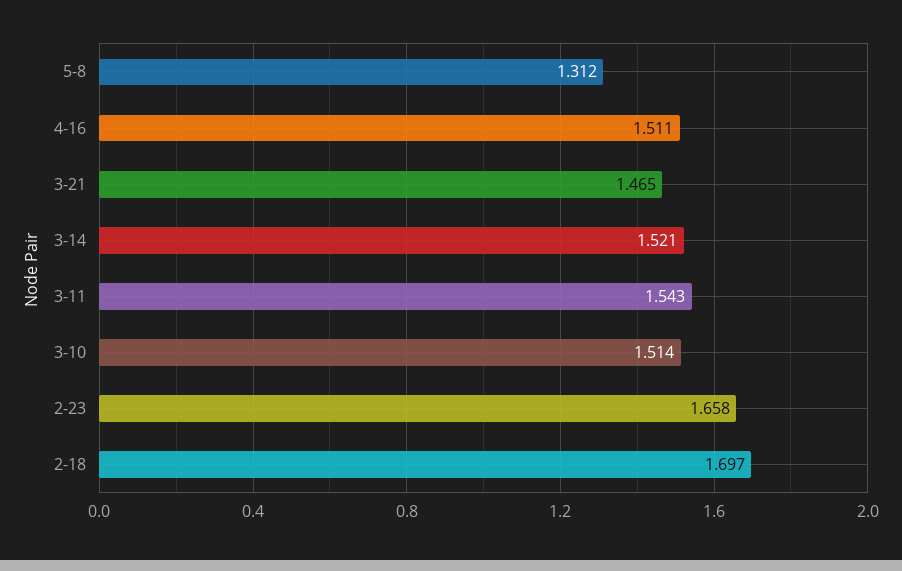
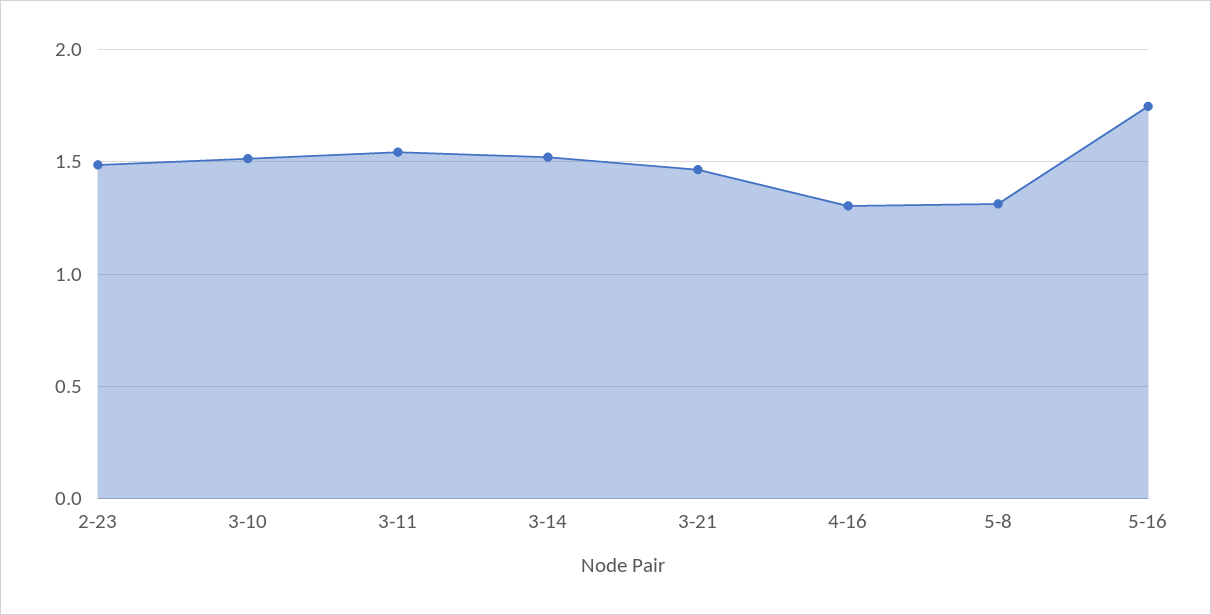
4-16: 1.511 -> 1.3
2-23: 1.658 -> 1.5
2-18: 1.697 -> none
5-16: none -> 1.75

